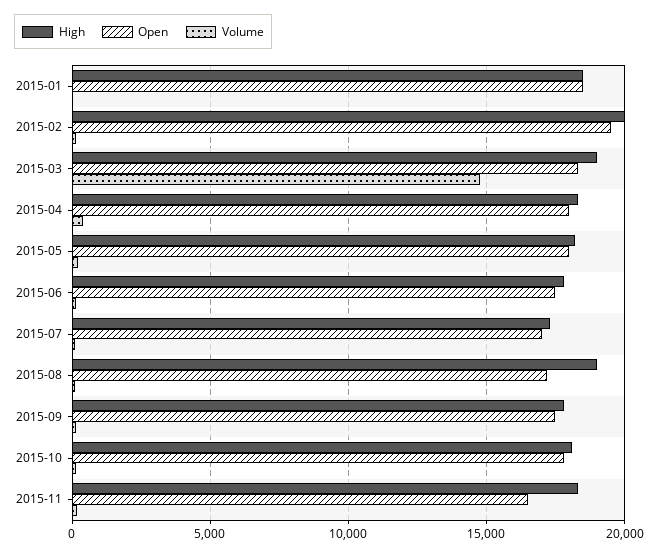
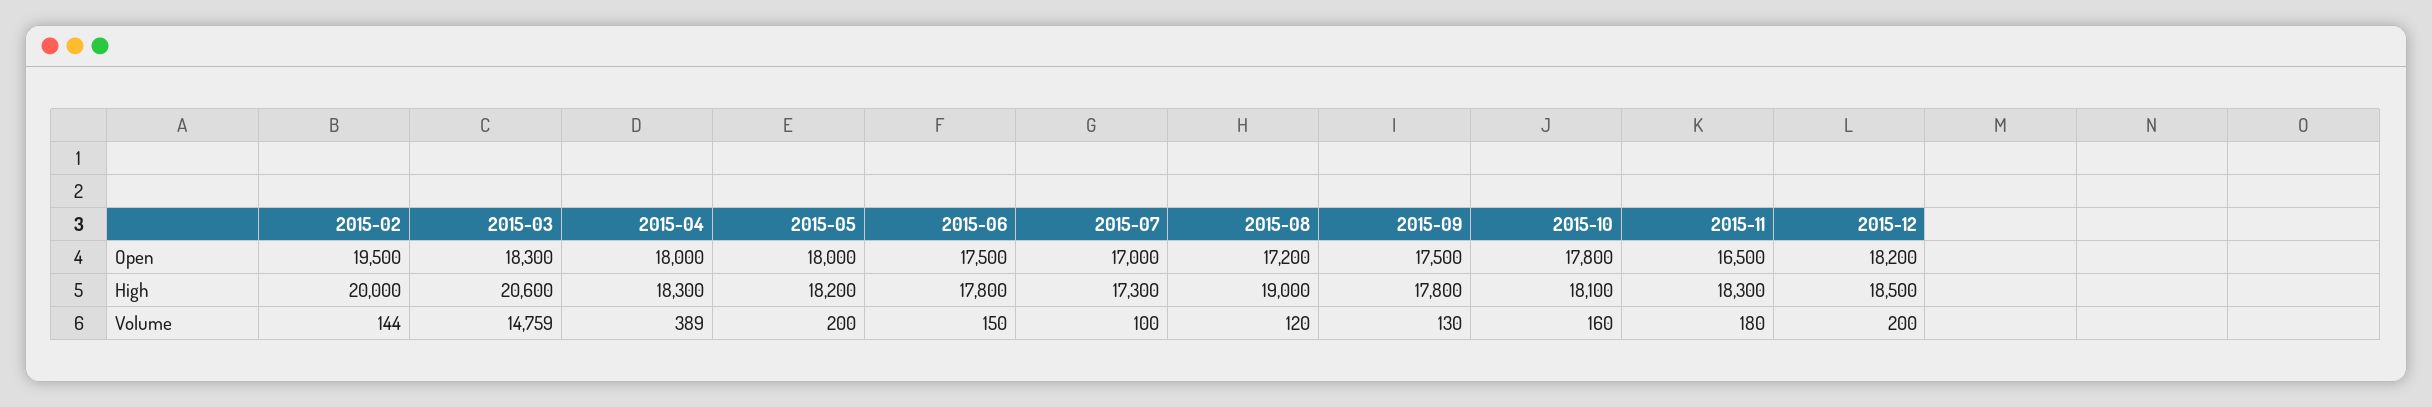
High, 2015-01: 18500 -> none
Open, 2015-01: 18500 -> none
Volume, 2015-01: 0 -> none
High, 2015-03: 19000 -> 20600
Open, 2015-12: none -> 18200
High, 2015-12: none -> 18500
Volume, 2015-12: none -> 200

